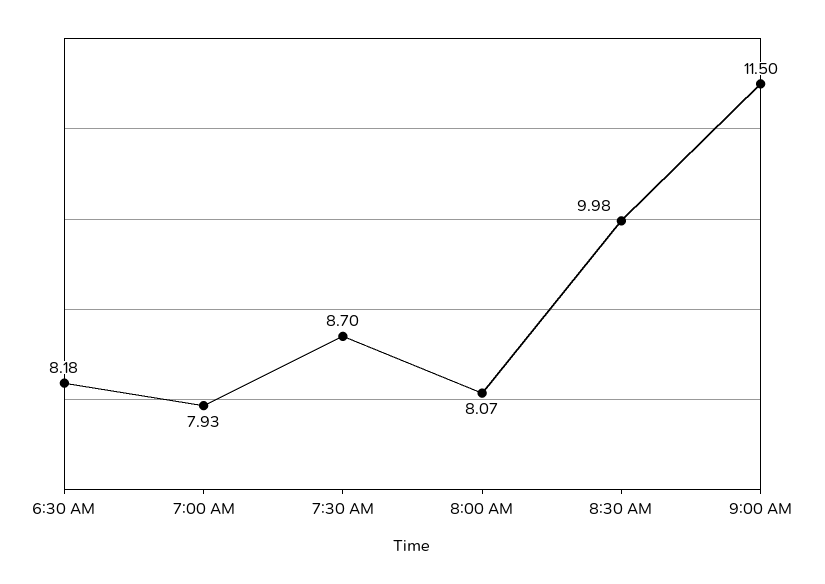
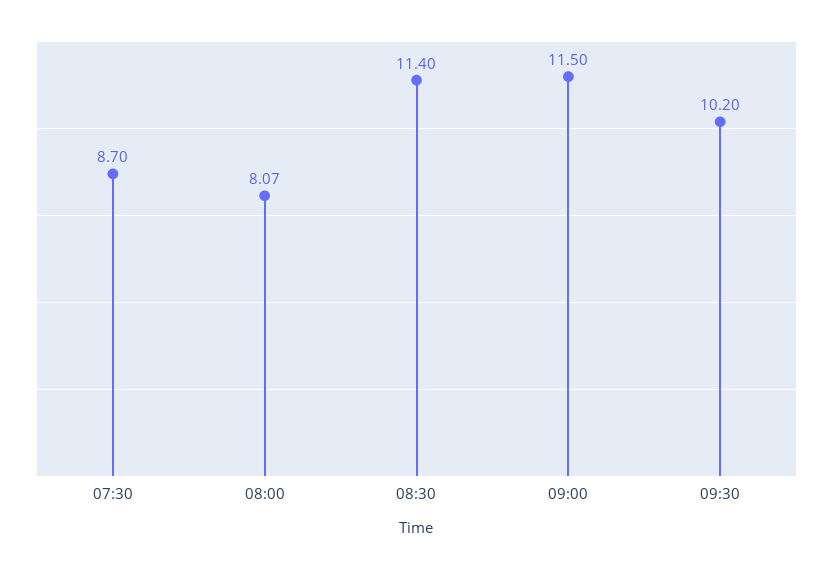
6:30 AM: 8.18 -> none
7:00 AM: 7.93 -> none
8:30 AM: 9.98 -> 11.4
09:30: none -> 10.2

